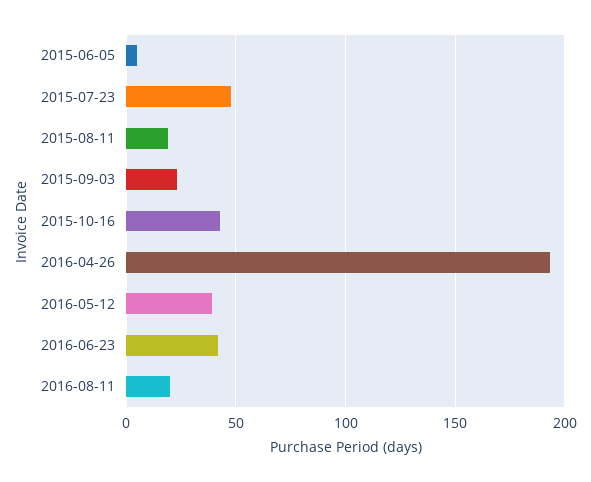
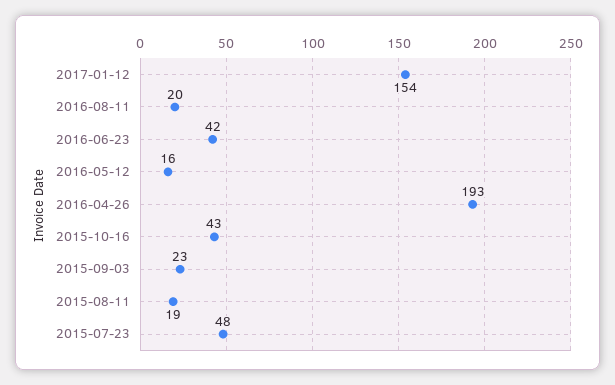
2015-06-05: 5 -> none
2016-05-12: 40 -> 16
2017-01-12: none -> 154

